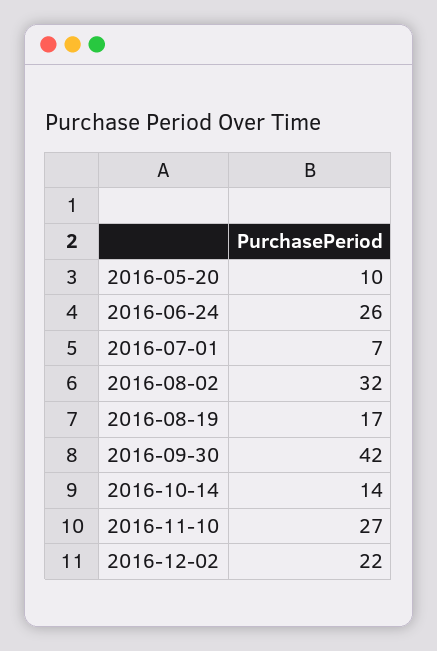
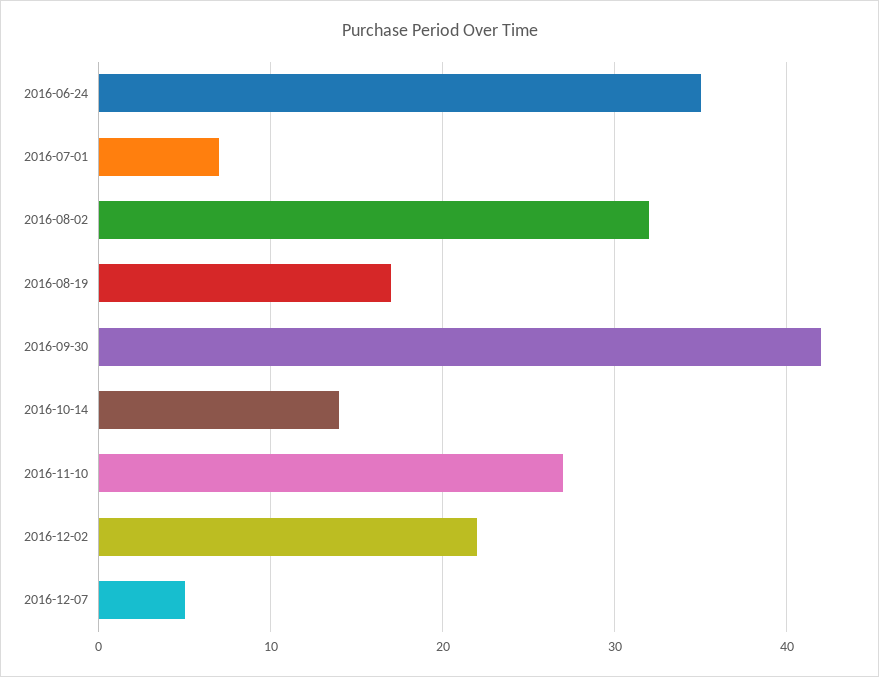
2016-05-20: 10 -> none
2016-06-24: 26 -> 35
2016-12-07: none -> 5

